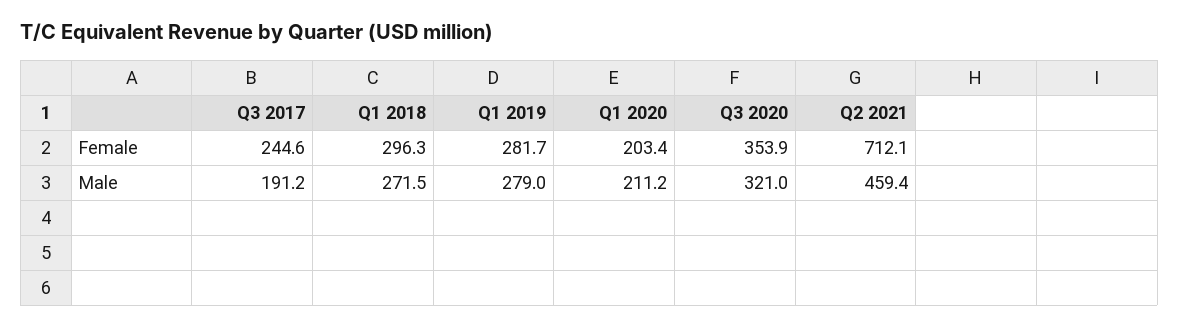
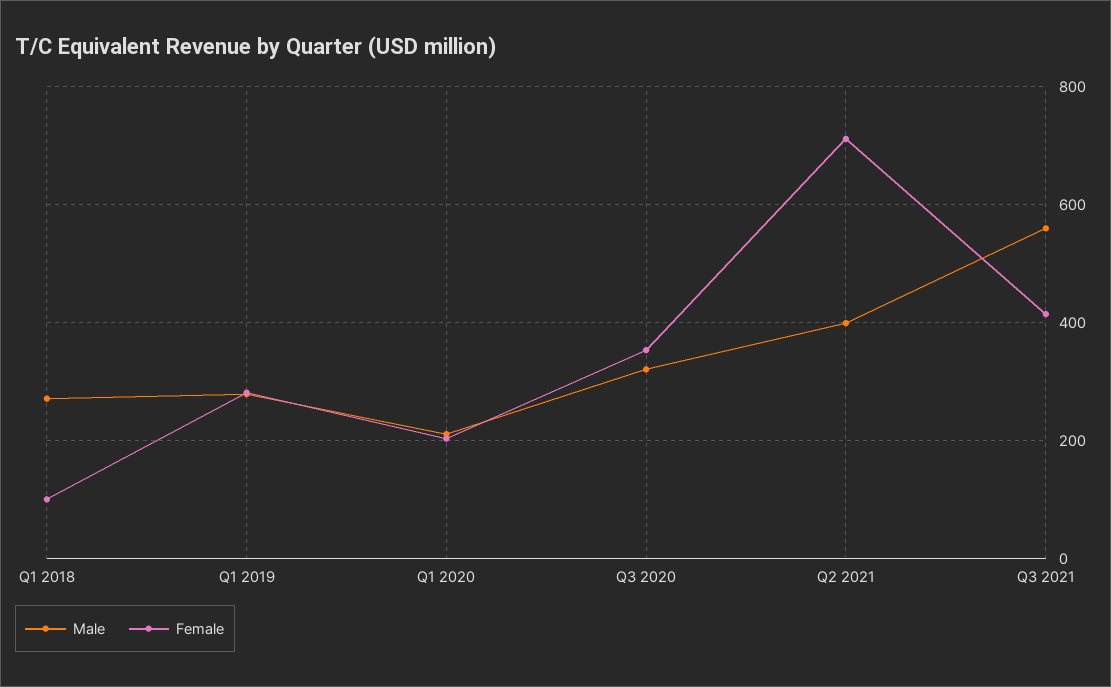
Female, Q3 2017: 244.6 -> none
Female, Q1 2018: 296.3 -> 100
Male, Q3 2017: 191.2 -> none
Male, Q2 2021: 459.4 -> 400
Male, Q3 2021: none -> 560
Female, Q3 2021: none -> 420

